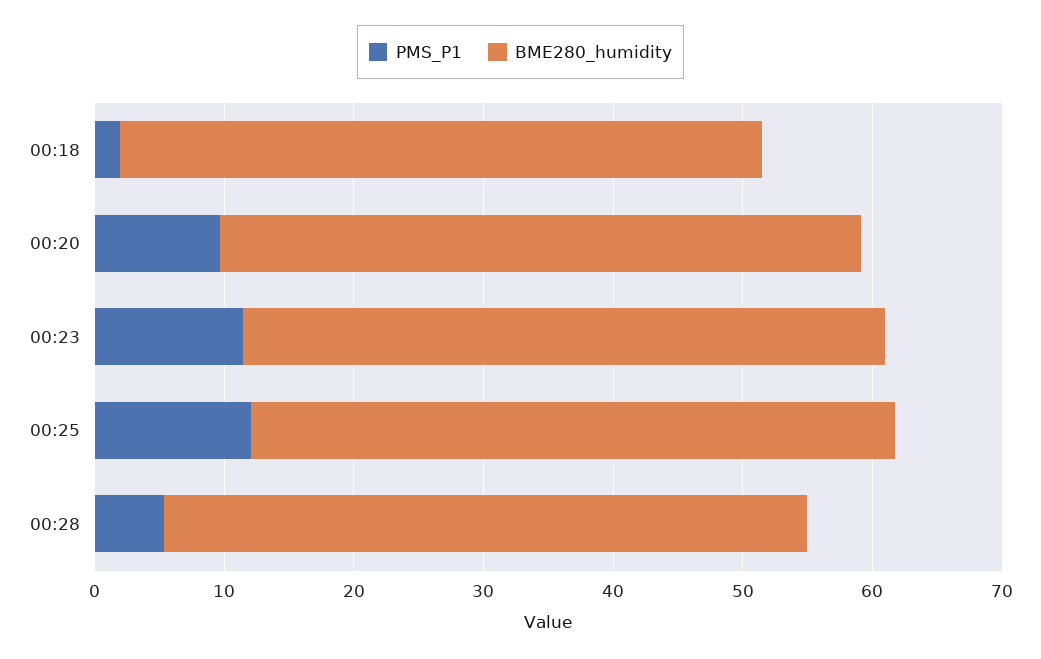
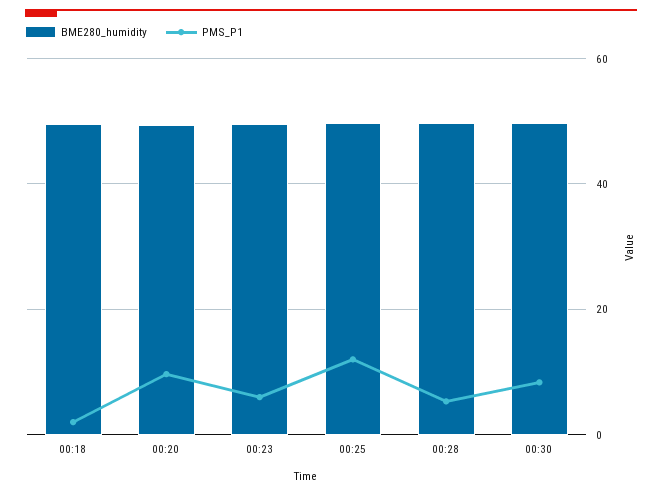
PMS_P1, 00:23: 12 -> 6
BME280_humidity, 00:30: none -> 50
PMS_P1, 00:30: none -> 8

